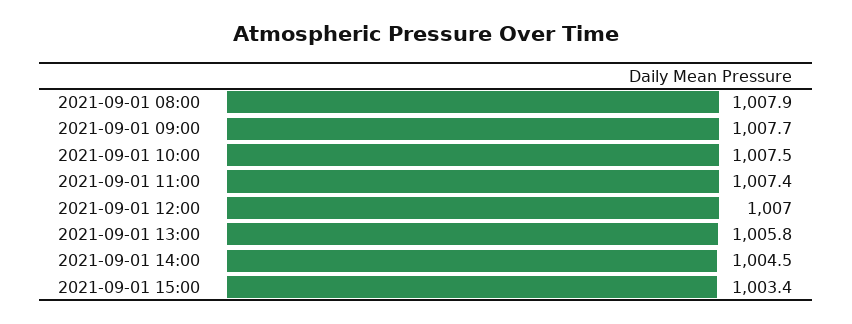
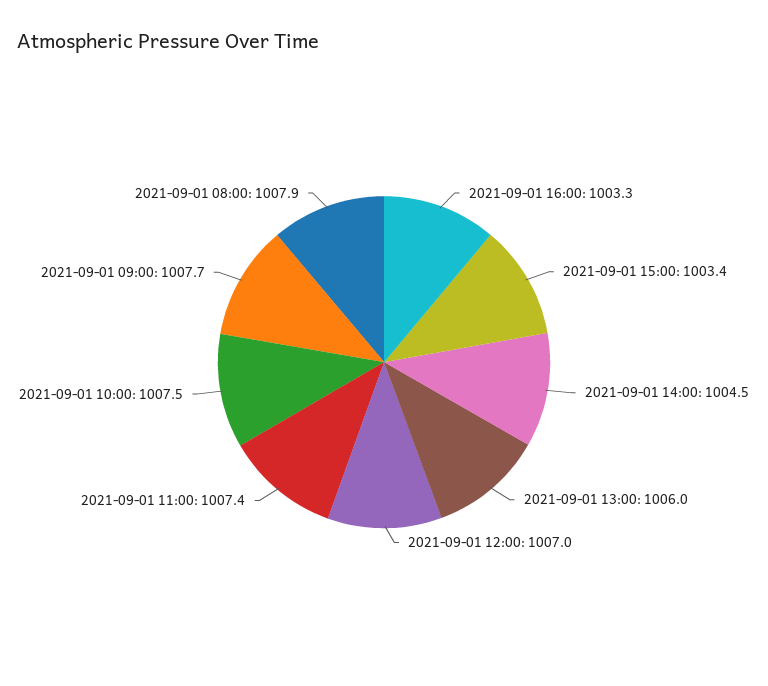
2021-09-01 13:00: 1005.8 -> 1006
2021-09-01 16:00: none -> 1003.3

